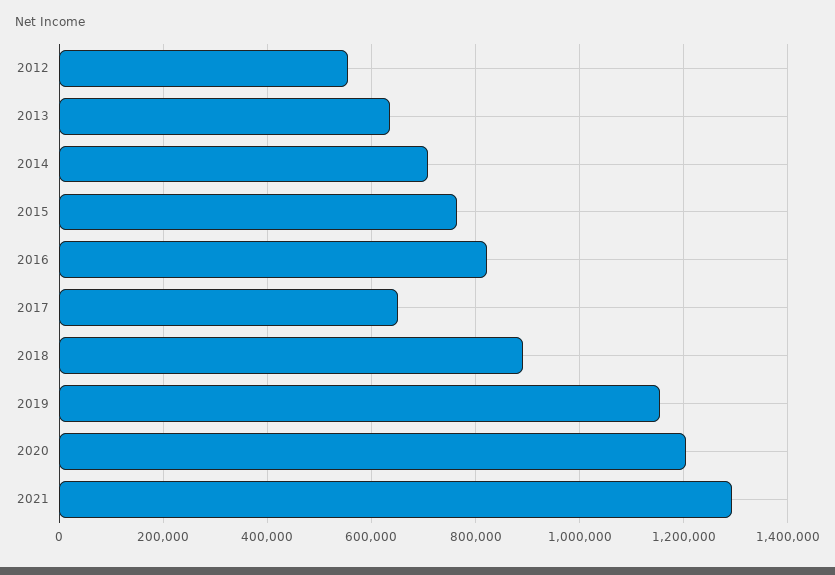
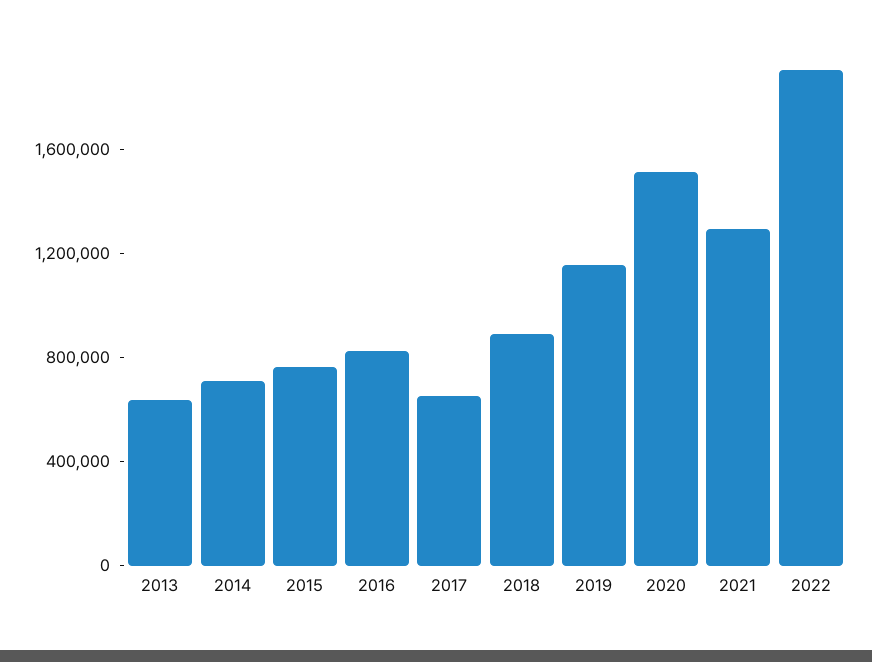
2012: 560000 -> none
2020: 1200000 -> 1500000
2022: none -> 1900000

